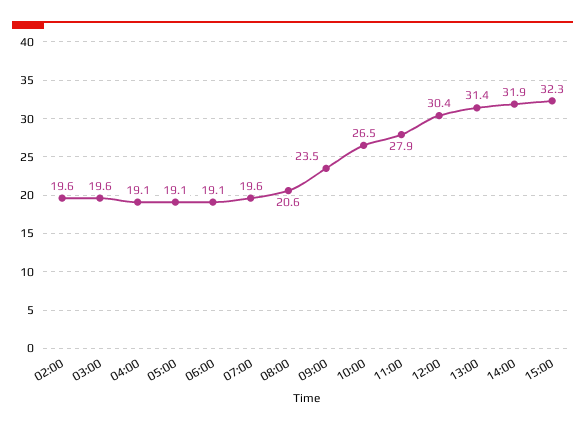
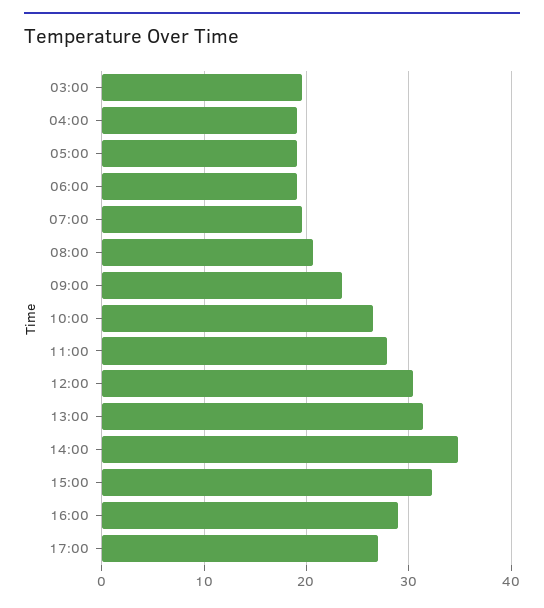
02:00: 19.6 -> none
14:00: 31.9 -> 35
16:00: none -> 29
17:00: none -> 27

